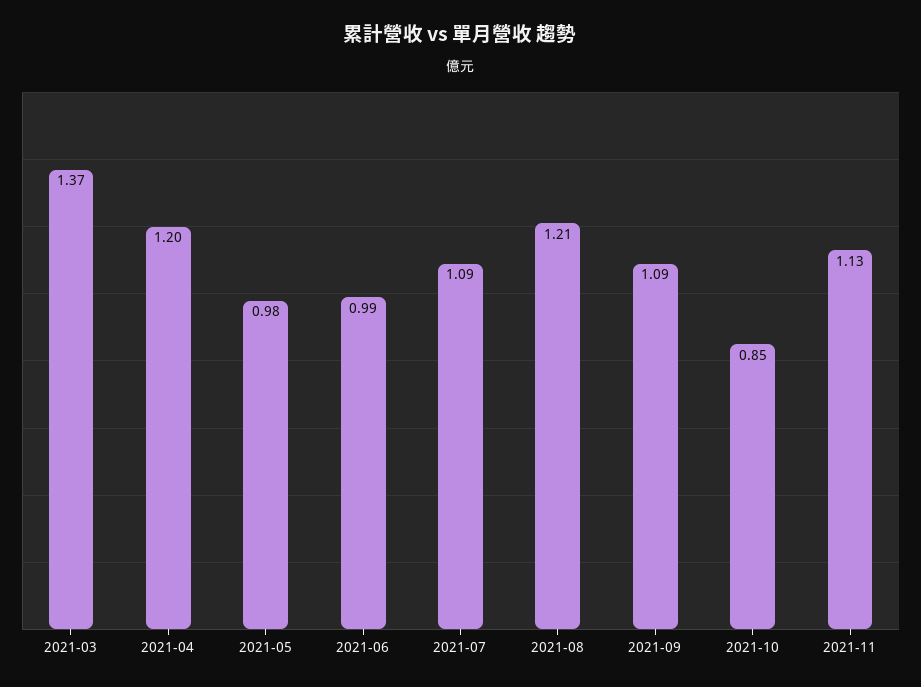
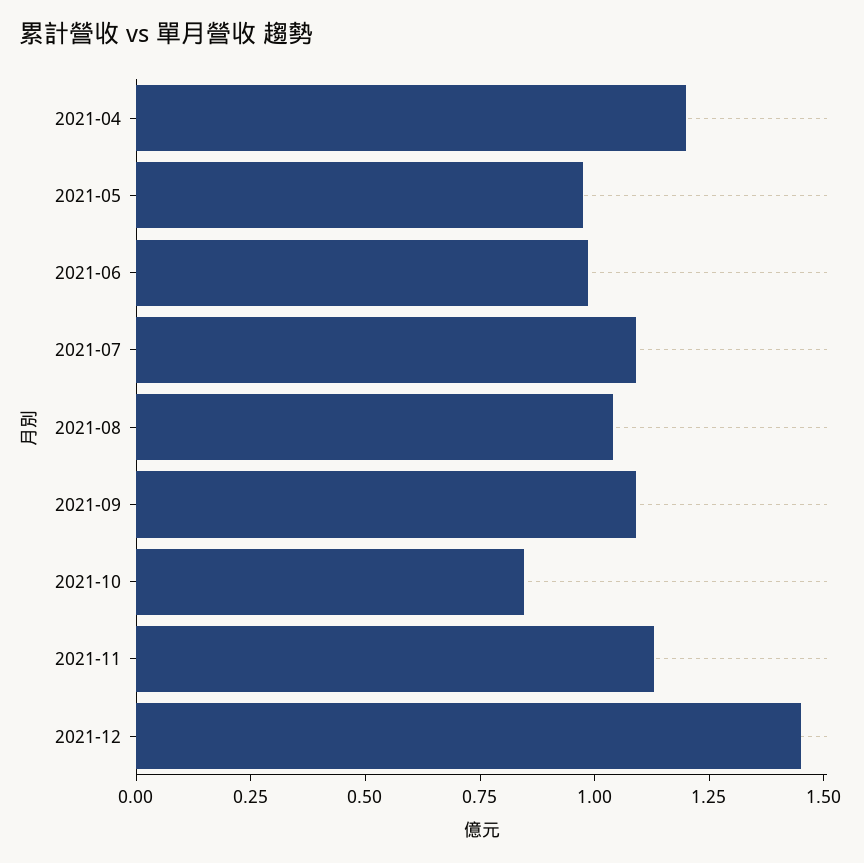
2021-03: 1.37 -> none
2021-08: 1.21 -> 1.05
2021-12: none -> 1.45

